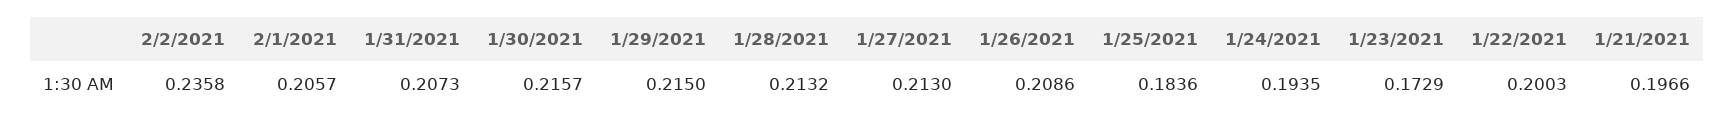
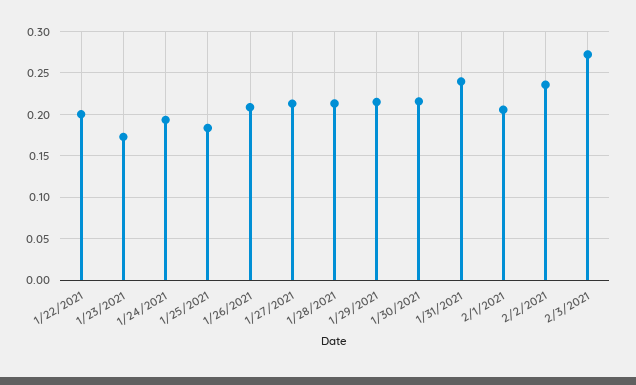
1/31/2021: 0.2073 -> 0.24
1/21/2021: 0.1966 -> none
2/3/2021: none -> 0.27

